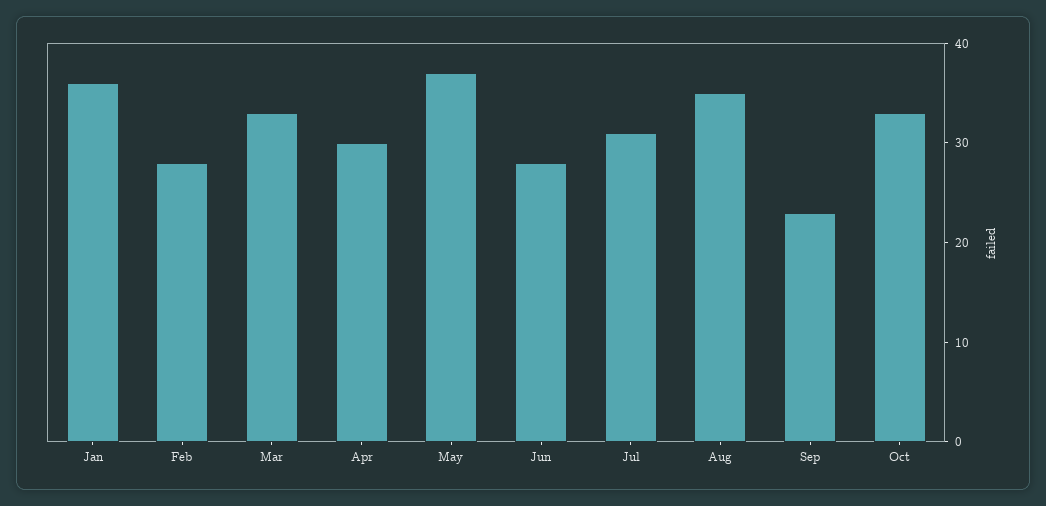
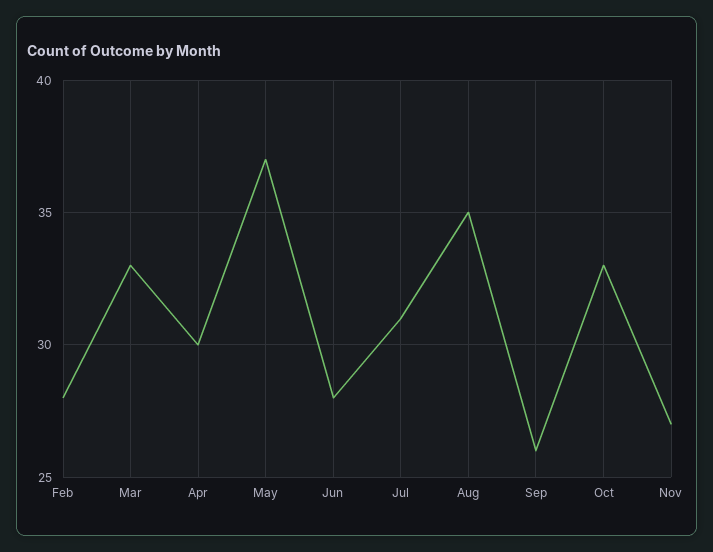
Jan: 36 -> none
Sep: 23 -> 26
Nov: none -> 27

